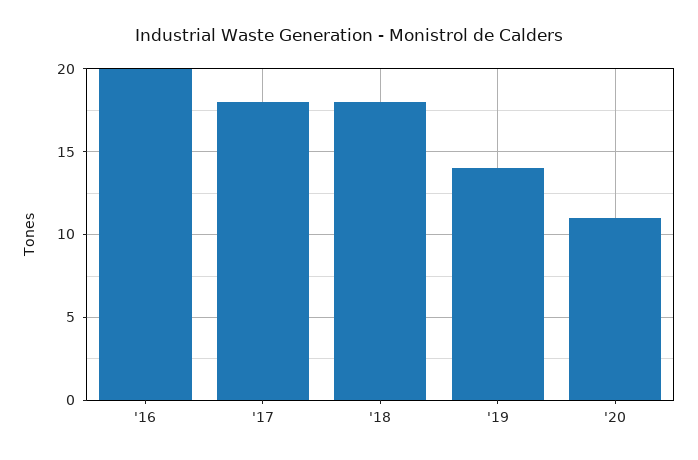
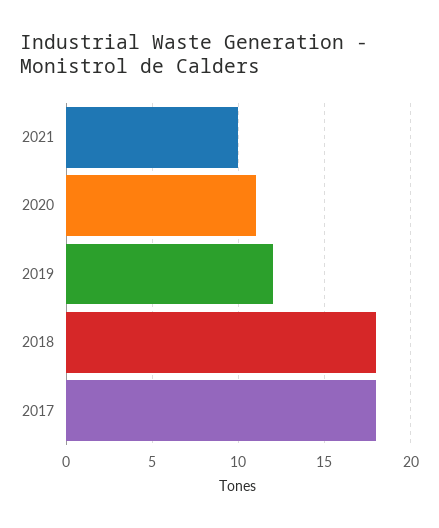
'16: 20 -> none
'19: 14 -> 12
2021: none -> 10

